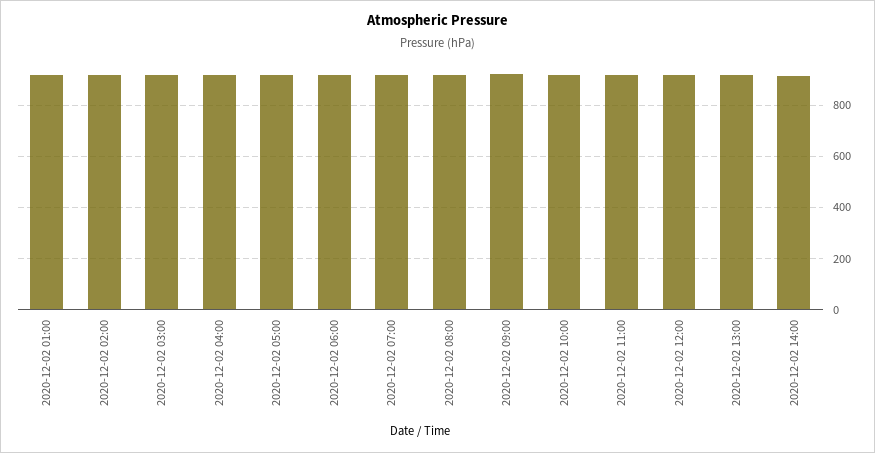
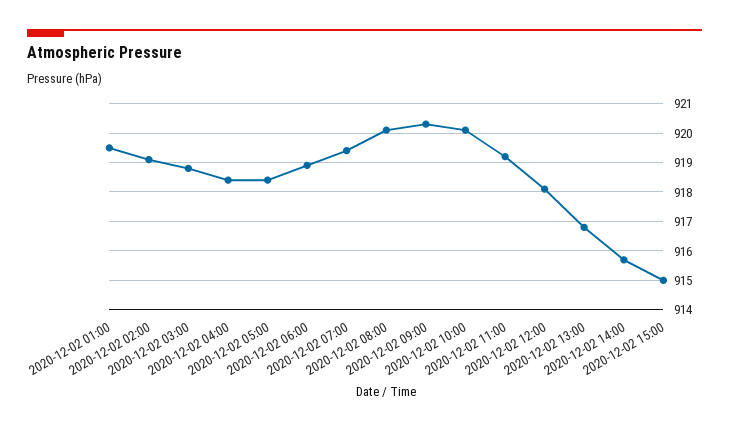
2020-12-02 15:00: none -> 915

